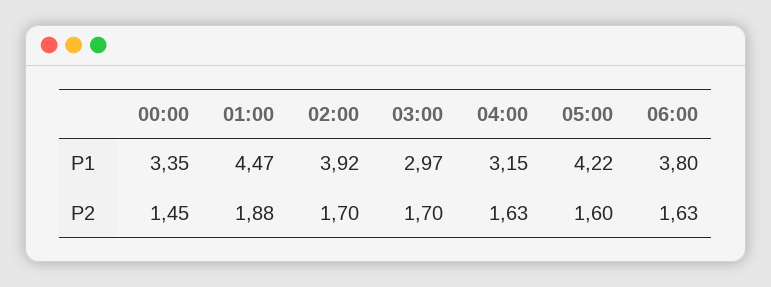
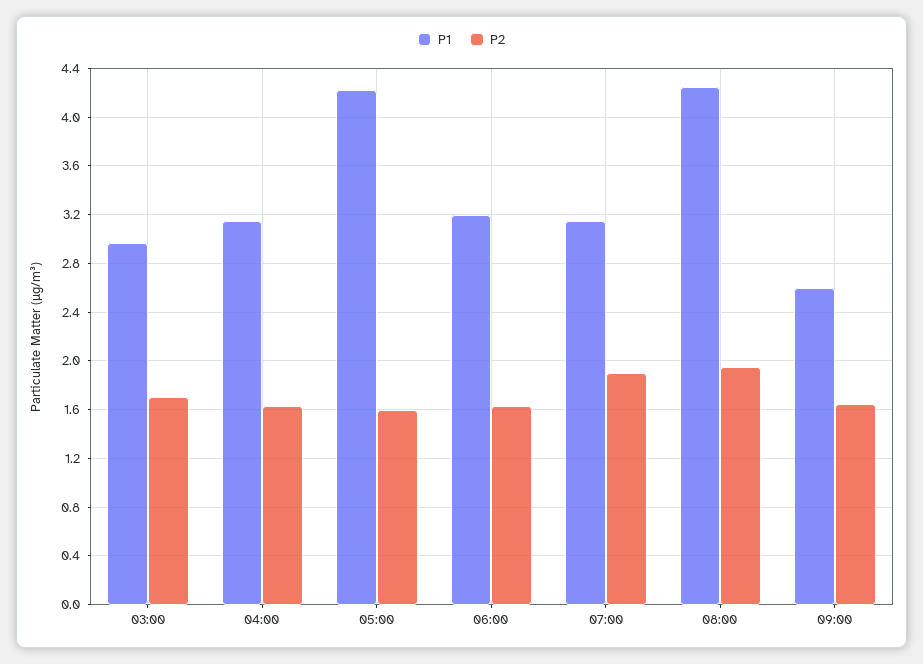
P1, 00:00: 3.35 -> none
P1, 01:00: 4.47 -> none
P1, 02:00: 3.92 -> none
P1, 06:00: 3.8 -> 3.2
P2, 00:00: 1.45 -> none
P2, 01:00: 1.88 -> none
P2, 02:00: 1.7 -> none
P1, 07:00: none -> 3.15
P2, 07:00: none -> 1.9
P1, 08:00: none -> 4.25
P2, 08:00: none -> 1.95
P1, 09:00: none -> 2.6
P2, 09:00: none -> 1.65

